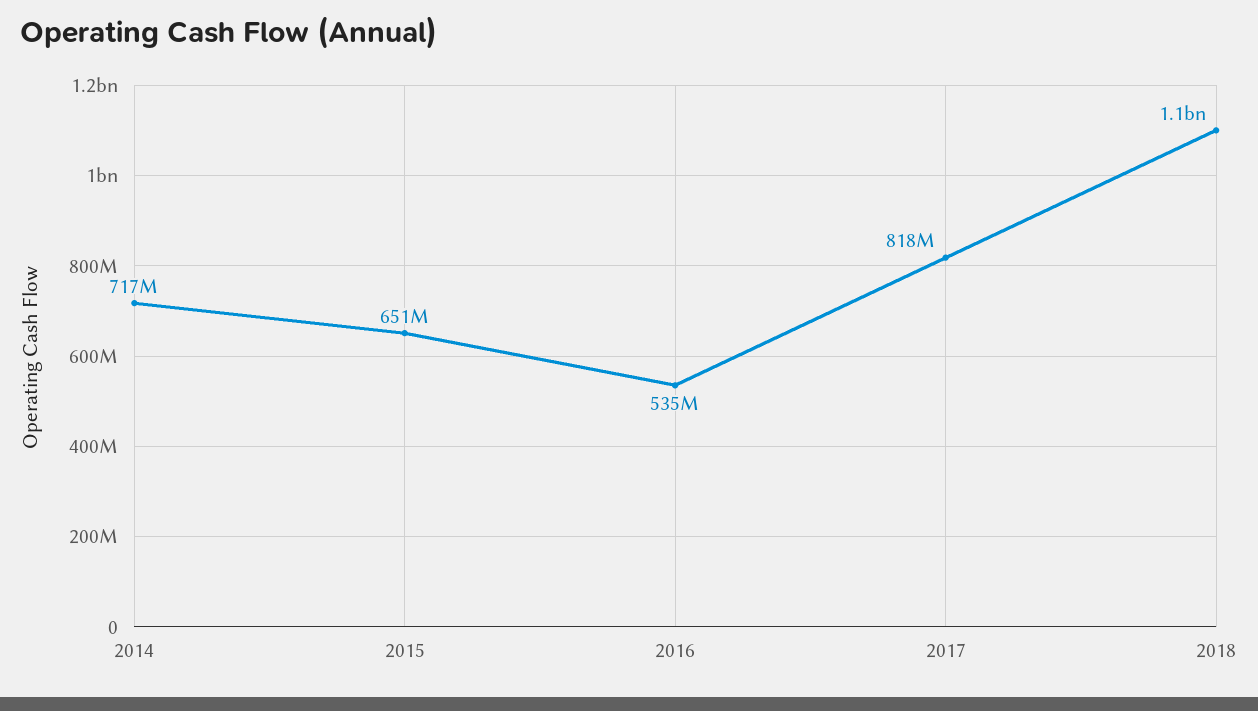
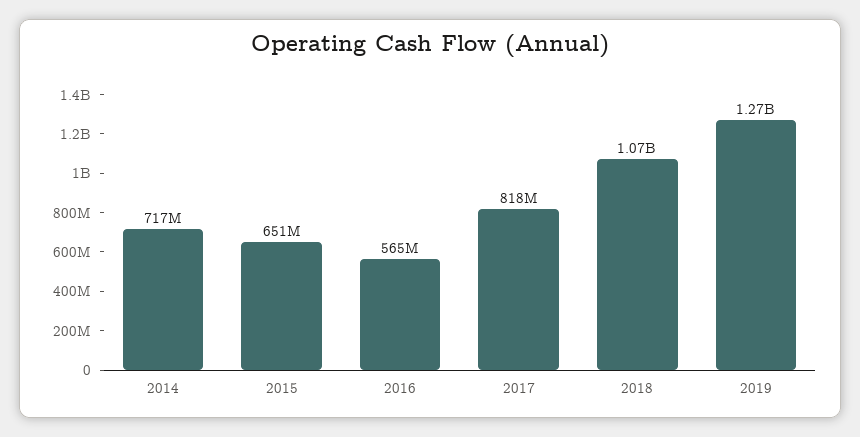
2016: 535000000 -> 565000000
2019: none -> 1270000000

